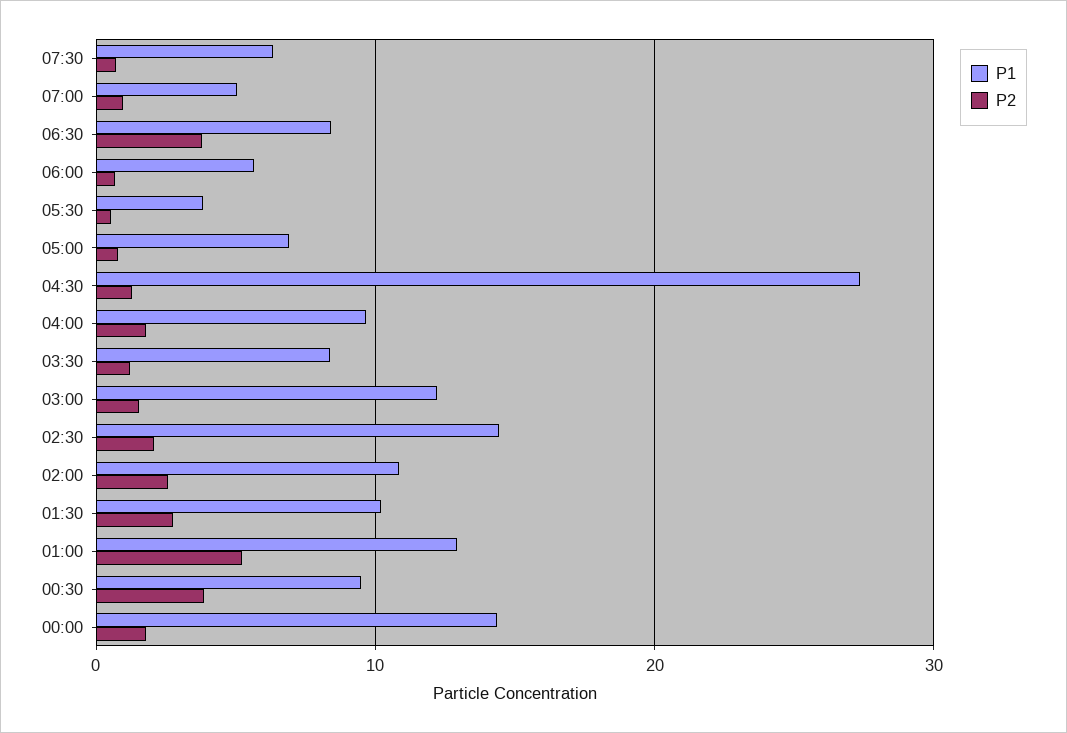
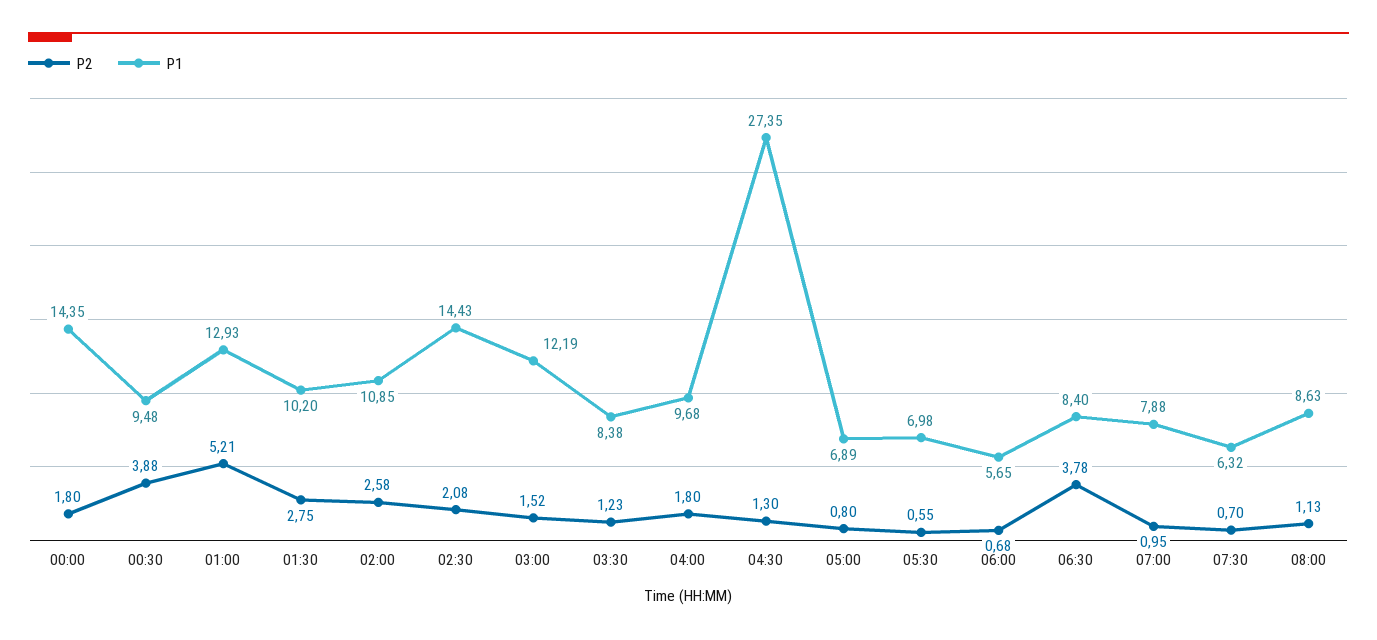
P1, 07:00: 5 -> 7.88
P1, 05:30: 4 -> 6.98
P2, 08:00: none -> 1.13
P1, 08:00: none -> 8.63

